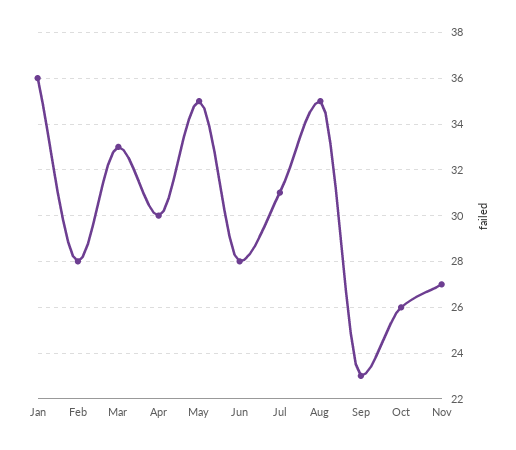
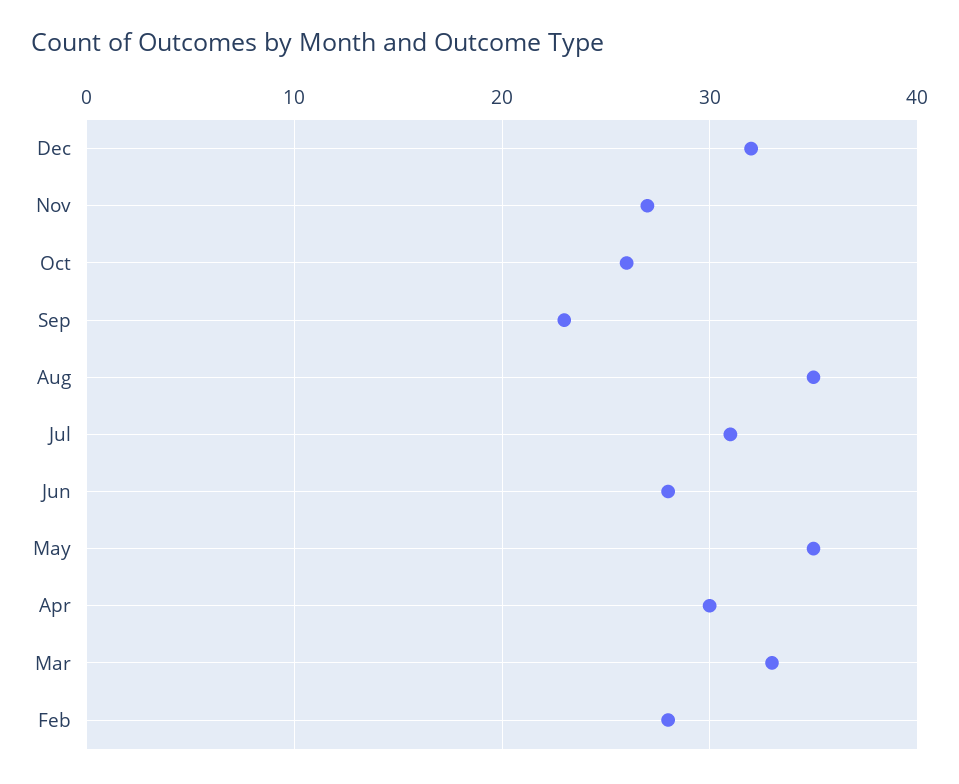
Jan: 36 -> none
Dec: none -> 32

